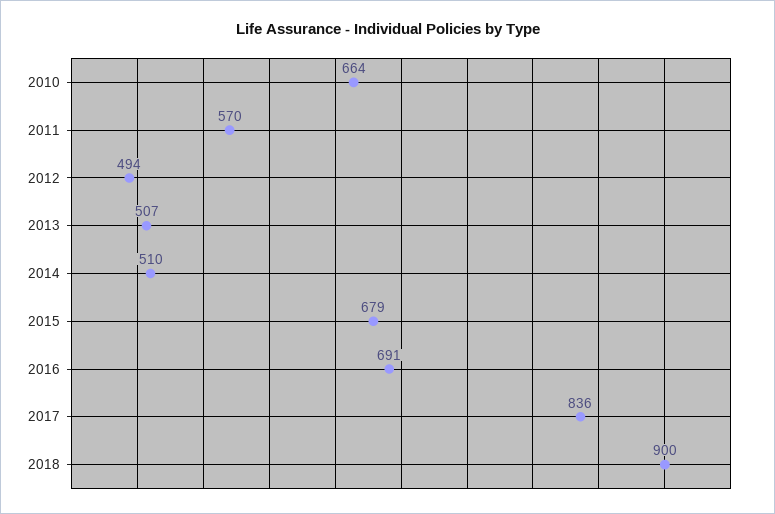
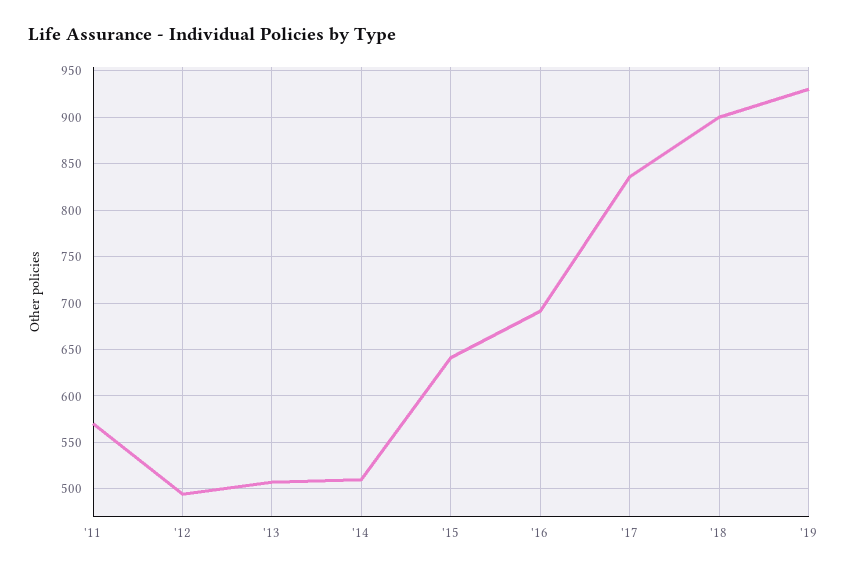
2010: 664 -> none
2015: 679 -> 640
'19: none -> 930

